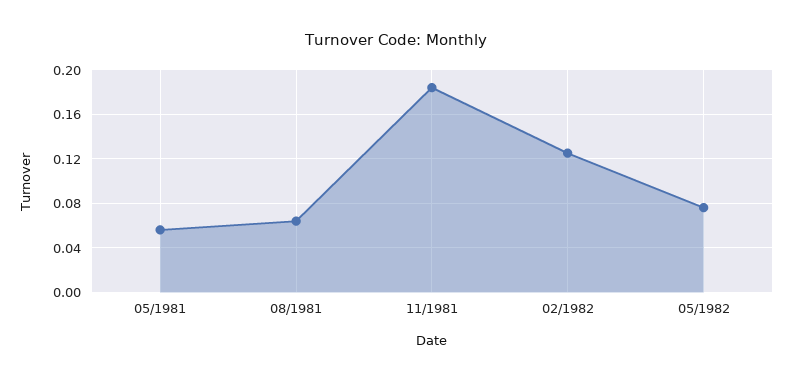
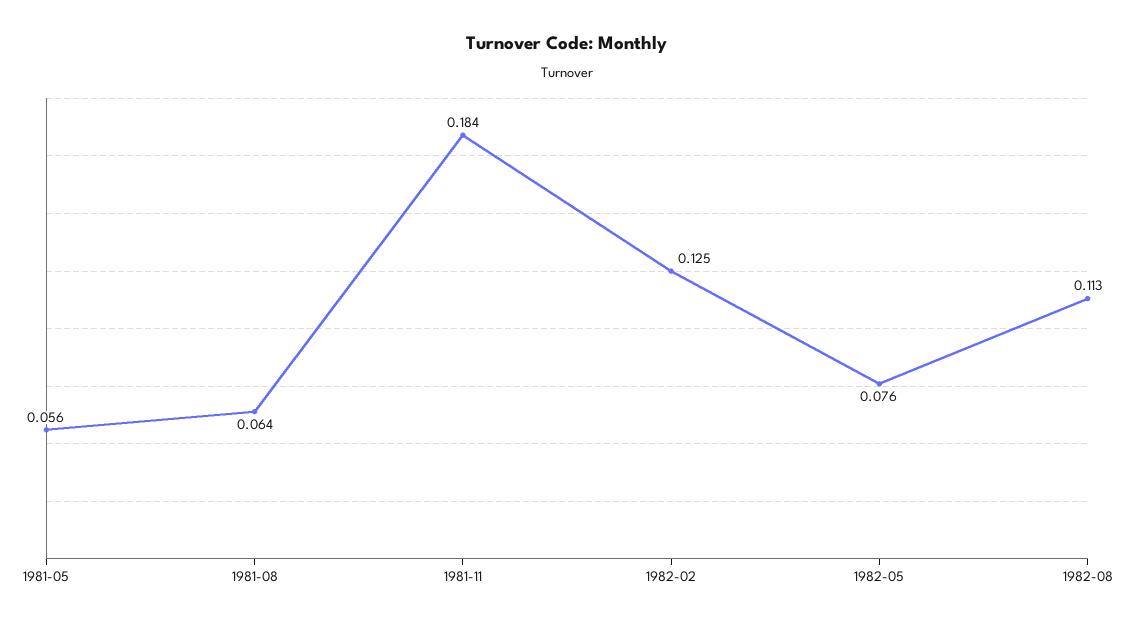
1982-08: none -> 0.113

